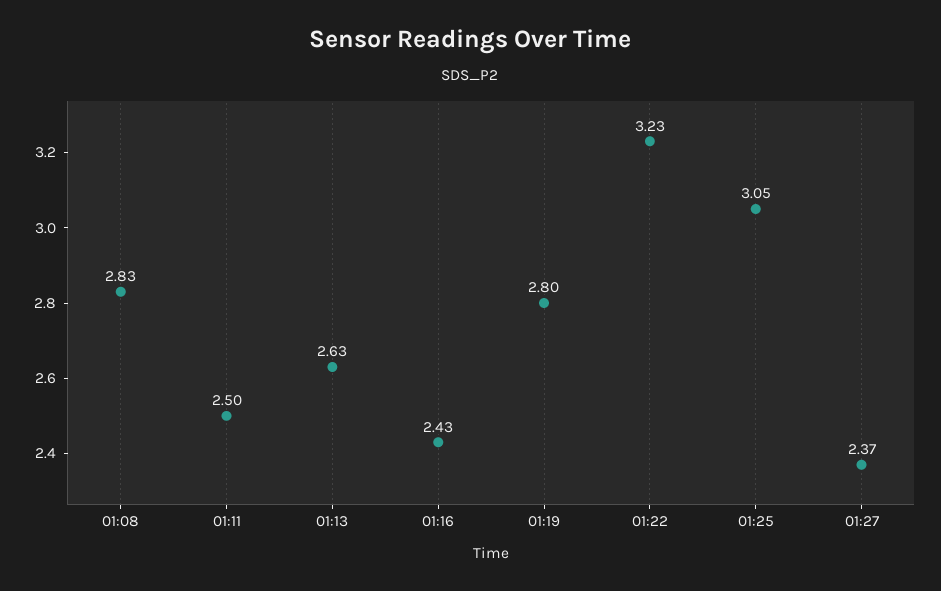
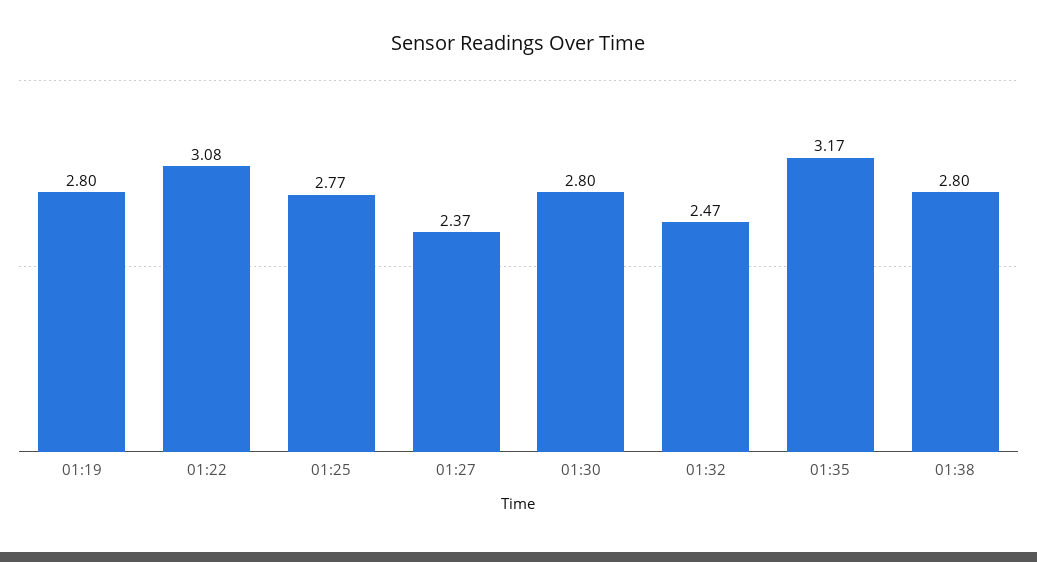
01:08: 2.83 -> none
01:11: 2.5 -> none
01:13: 2.63 -> none
01:16: 2.43 -> none
01:22: 3.23 -> 3.08
01:25: 3.05 -> 2.77
01:30: none -> 2.8
01:32: none -> 2.47
01:35: none -> 3.17
01:38: none -> 2.8

